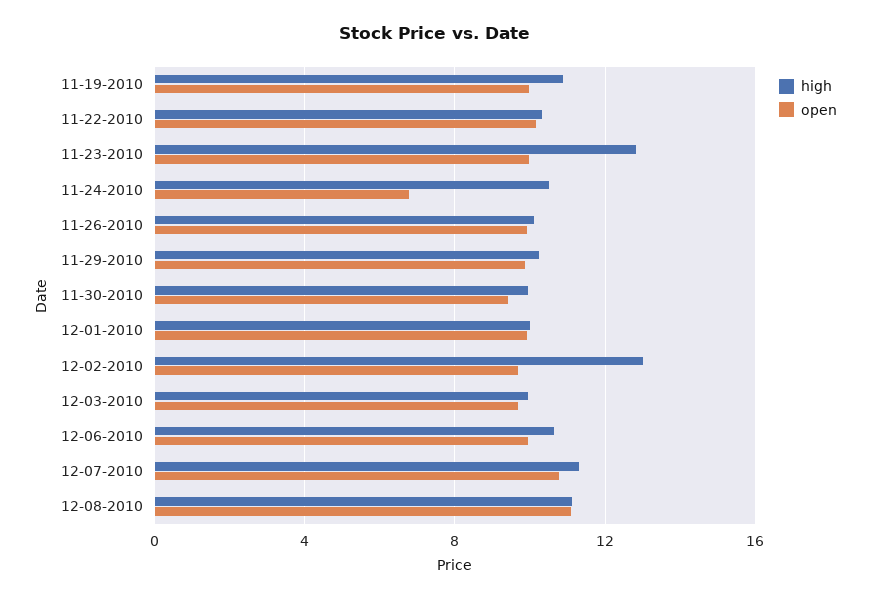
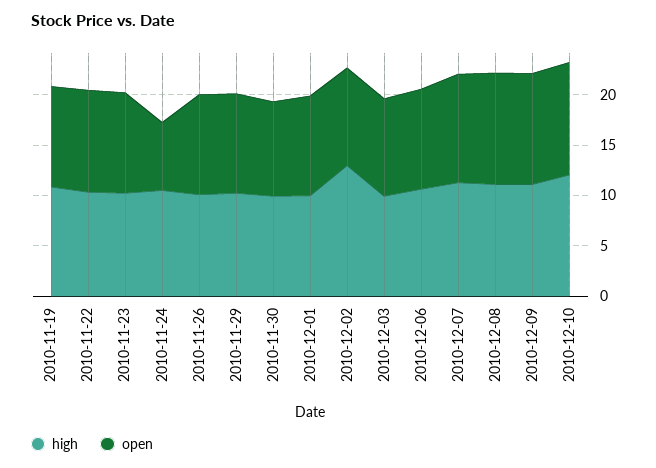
high, 11-23-2010: 13 -> 10
high, 2010-12-09: none -> 11
open, 2010-12-09: none -> 11
high, 2010-12-10: none -> 12
open, 2010-12-10: none -> 11

